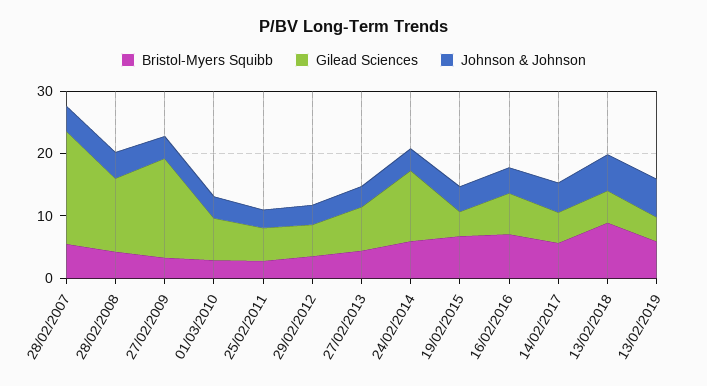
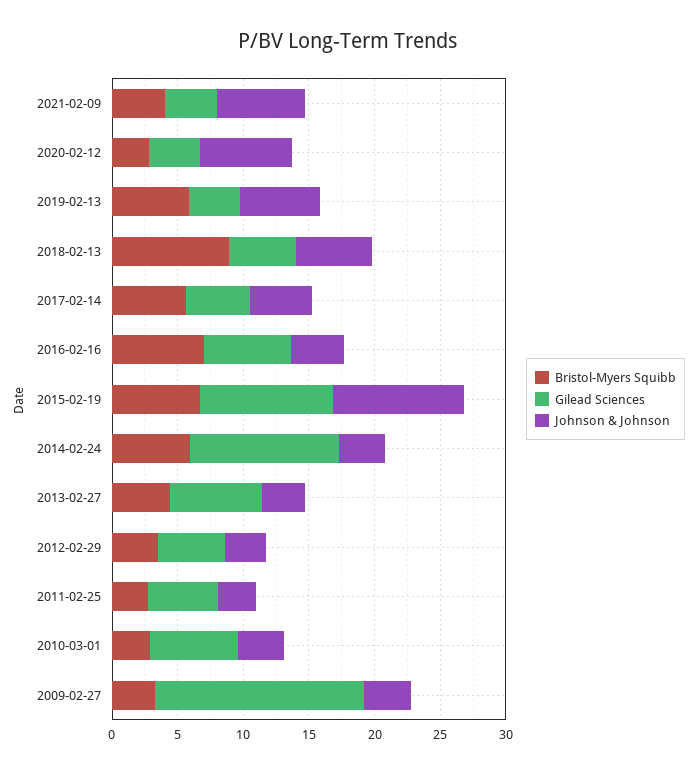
Bristol-Myers Squibb, 28/02/2007: 6 -> none
Gilead Sciences, 28/02/2007: 18 -> none
Johnson & Johnson, 28/02/2007: 4 -> none
Bristol-Myers Squibb, 28/02/2008: 4 -> none
Gilead Sciences, 28/02/2008: 12 -> none
Johnson & Johnson, 28/02/2008: 4 -> none
Gilead Sciences, 19/02/2015: 4 -> 10
Johnson & Johnson, 19/02/2015: 4 -> 10
Bristol-Myers Squibb, 2021-02-09: none -> 4
Gilead Sciences, 2021-02-09: none -> 4
Johnson & Johnson, 2021-02-09: none -> 7
Bristol-Myers Squibb, 2020-02-12: none -> 3
Gilead Sciences, 2020-02-12: none -> 4
Johnson & Johnson, 2020-02-12: none -> 7

